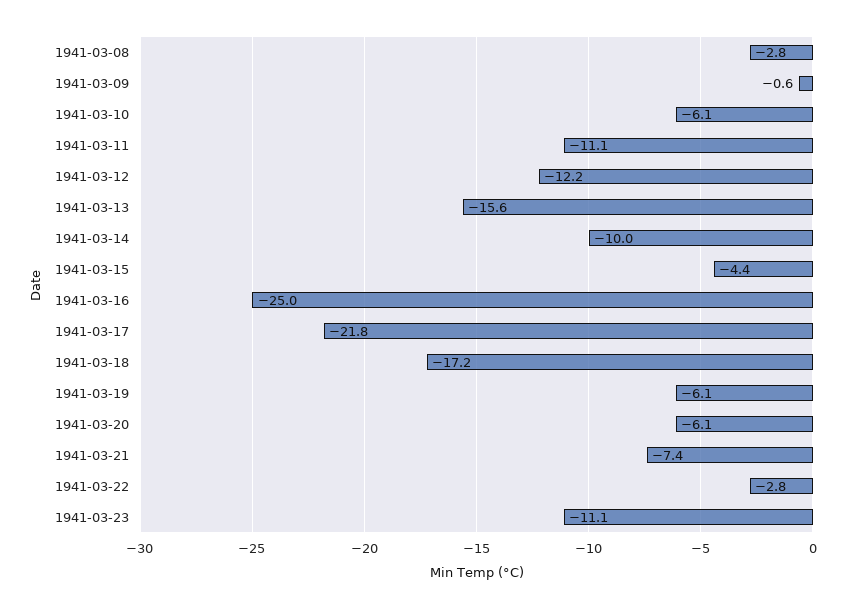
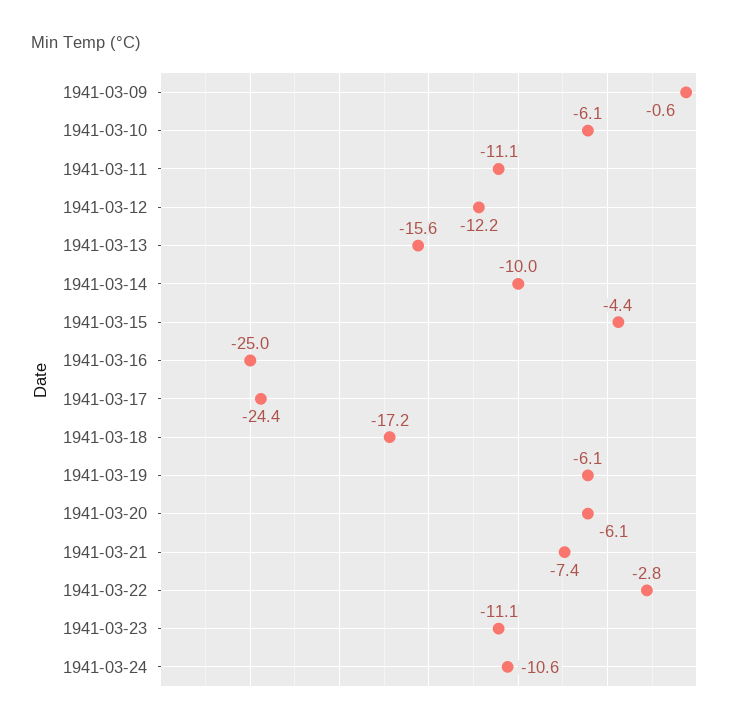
1941-03-08: -2.8 -> none
1941-03-17: -21.8 -> -24.4
1941-03-24: none -> -10.6

